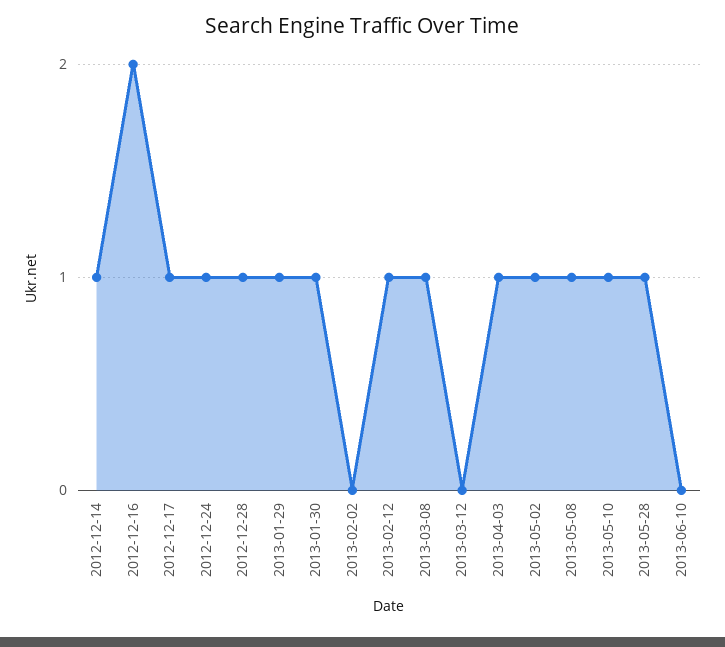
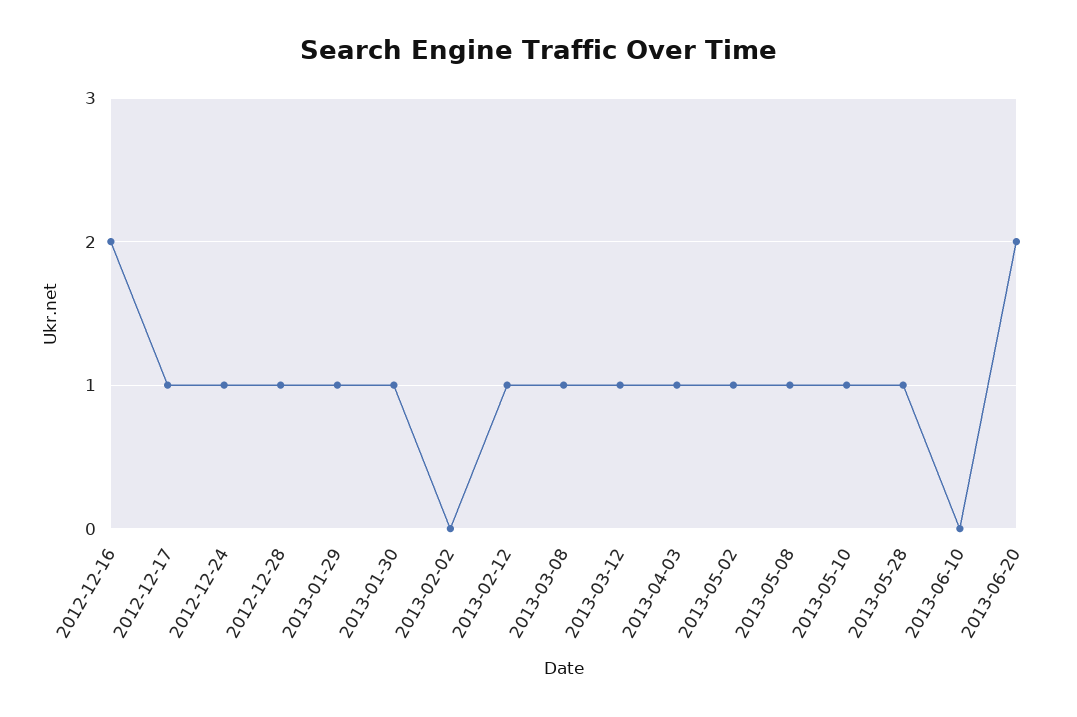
2012-12-14: 1 -> none
2013-03-12: 0 -> 1
2013-06-20: none -> 2

